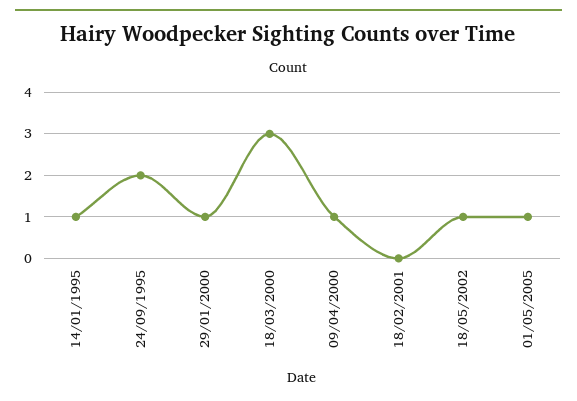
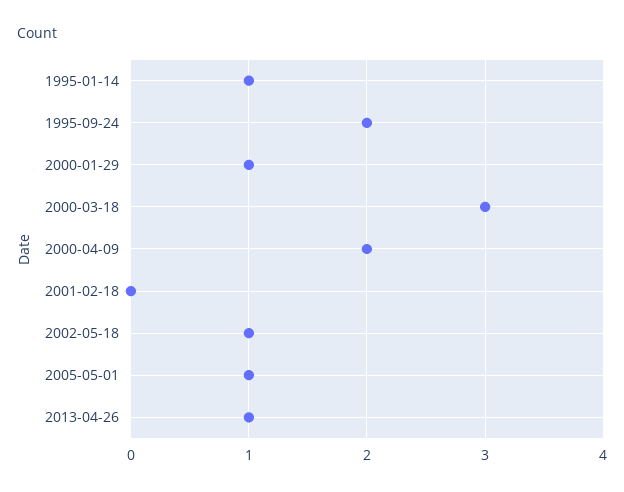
09/04/2000: 1 -> 2
2013-04-26: none -> 1

